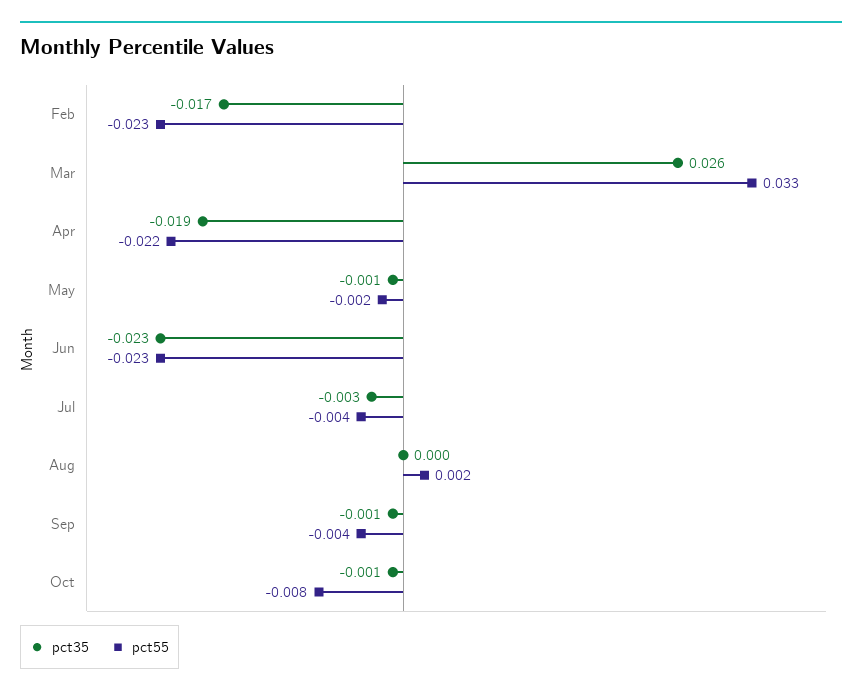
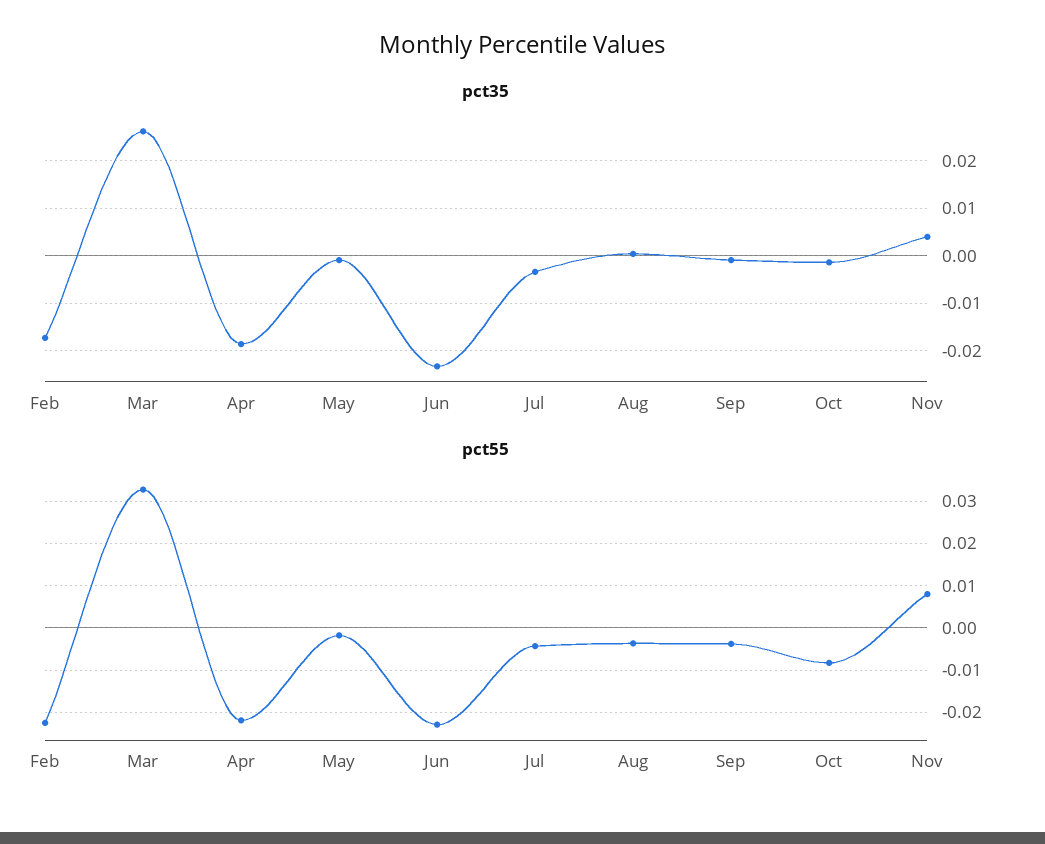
pct55, Aug: 0.002 -> -0.004
pct35, Nov: none -> 0.004
pct55, Nov: none -> 0.008

